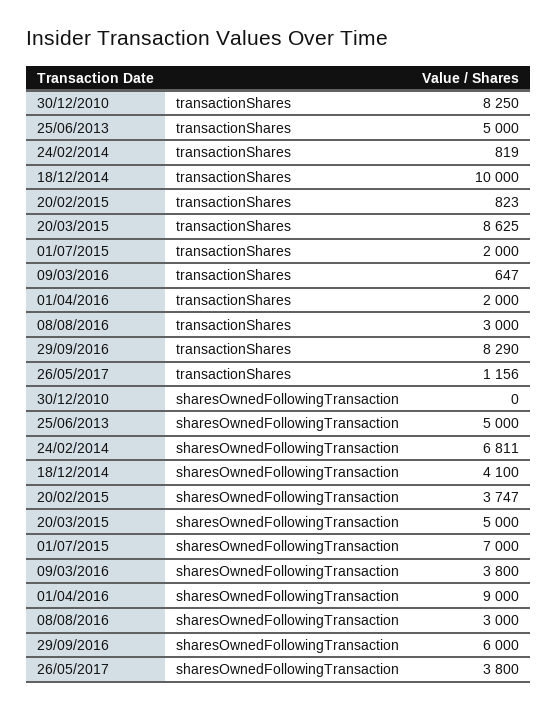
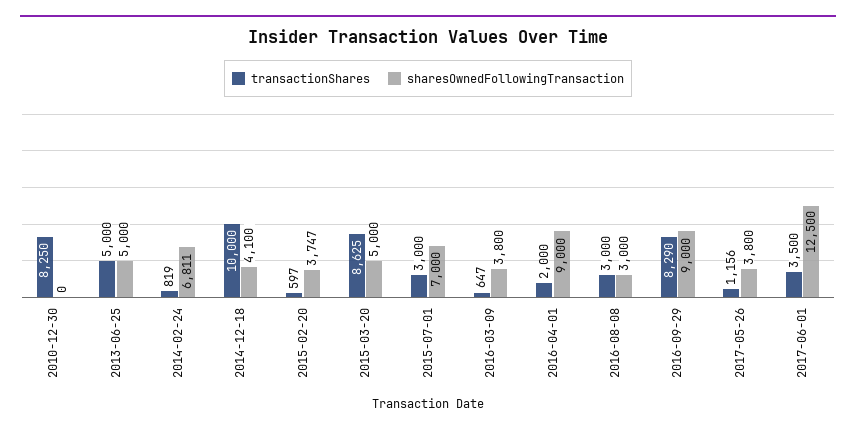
transactionShares, 20/02/2015: 823 -> 597
transactionShares, 01/07/2015: 2000 -> 3000
sharesOwnedFollowingTransaction, 29/09/2016: 6000 -> 9000
transactionShares, 2017-06-01: none -> 3500
sharesOwnedFollowingTransaction, 2017-06-01: none -> 12500

